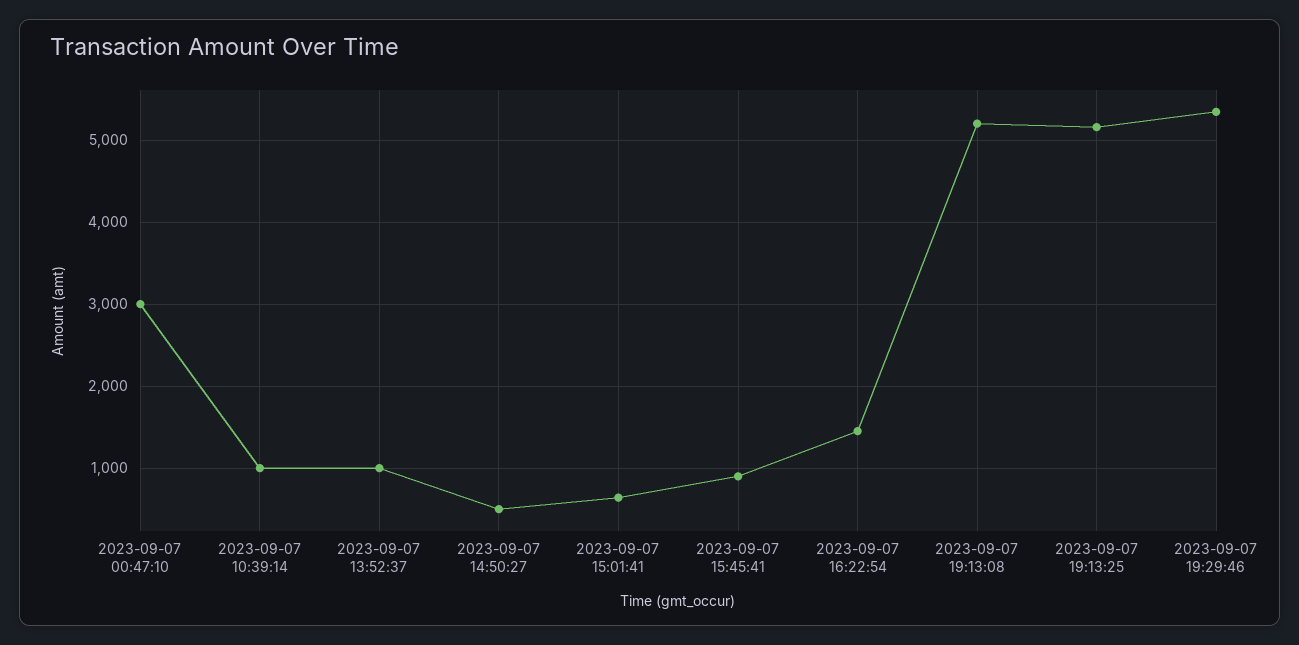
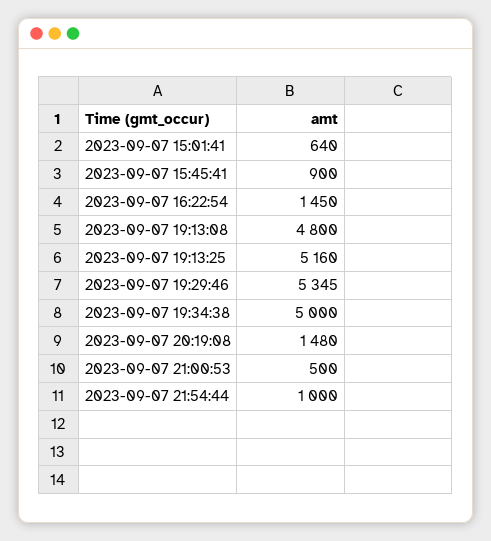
2023-09-07 00:47:10: 3000 -> none
2023-09-07 10:39:14: 1000 -> none
2023-09-07 13:52:37: 1000 -> none
2023-09-07 14:50:27: 500 -> none
2023-09-07 19:13:08: 5200 -> 4800
2023-09-07 19:34:38: none -> 5000
2023-09-07 20:19:08: none -> 1480
2023-09-07 21:00:53: none -> 500
2023-09-07 21:54:44: none -> 1000

